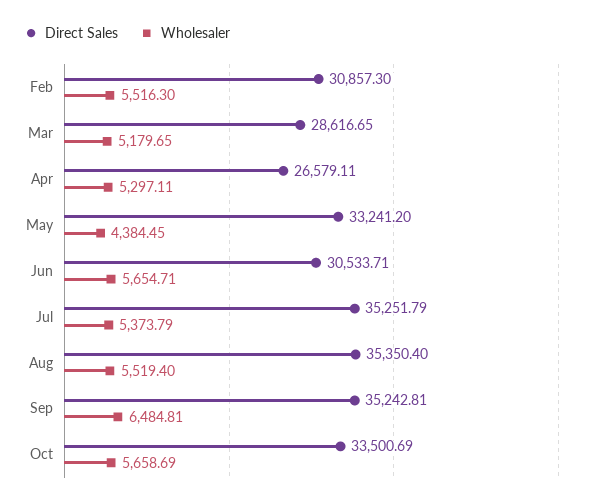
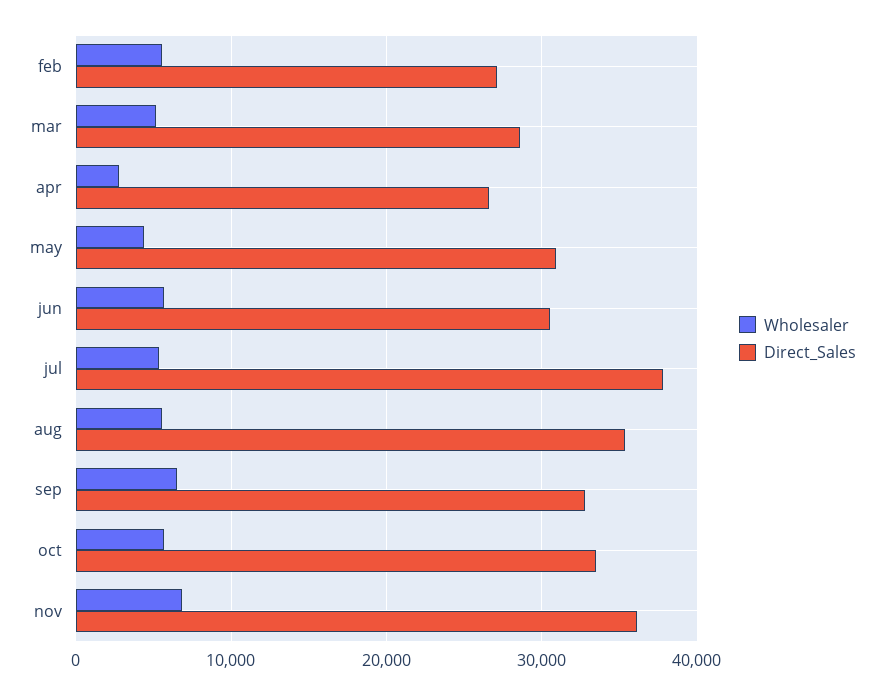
Direct Sales, Feb: 30857.3 -> 27000
Wholesaler, Apr: 5297.11 -> 3000
Direct Sales, May: 33241.2 -> 31000
Direct Sales, Jul: 35251.79 -> 38000
Direct Sales, Sep: 35242.81 -> 33000
Wholesaler, nov: none -> 7000
Direct Sales, nov: none -> 36000

